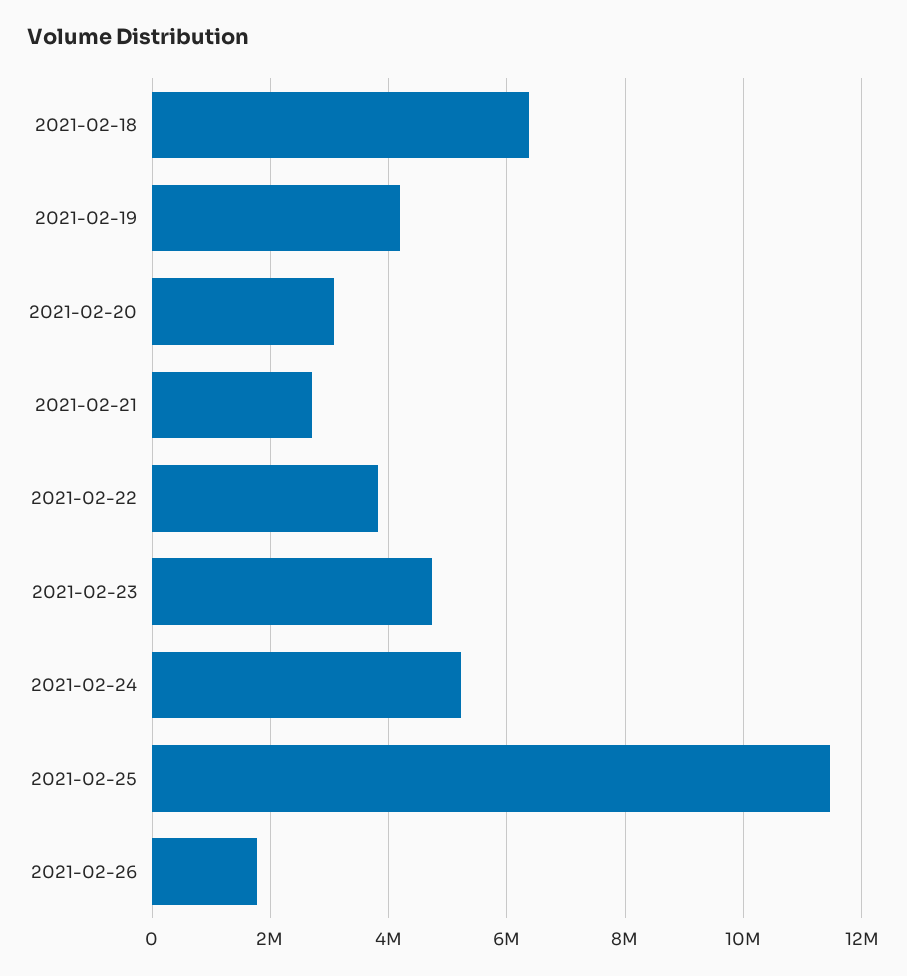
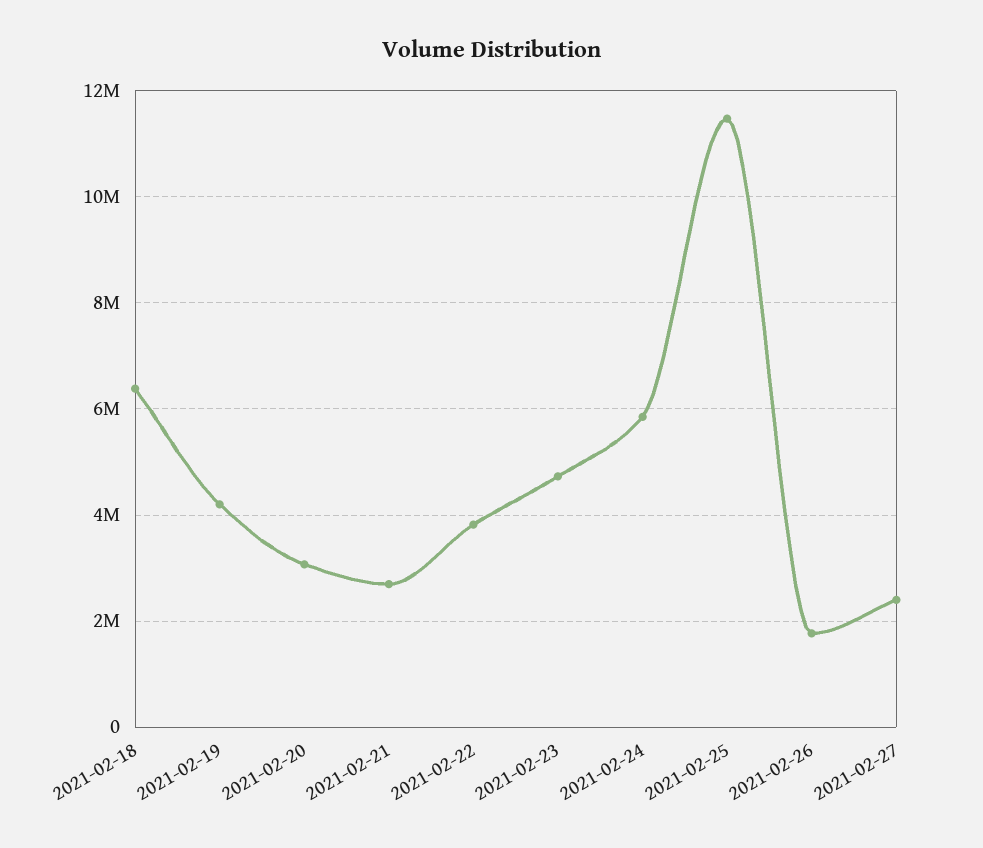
2021-02-24: 5200000 -> 5800000
2021-02-27: none -> 2400000

